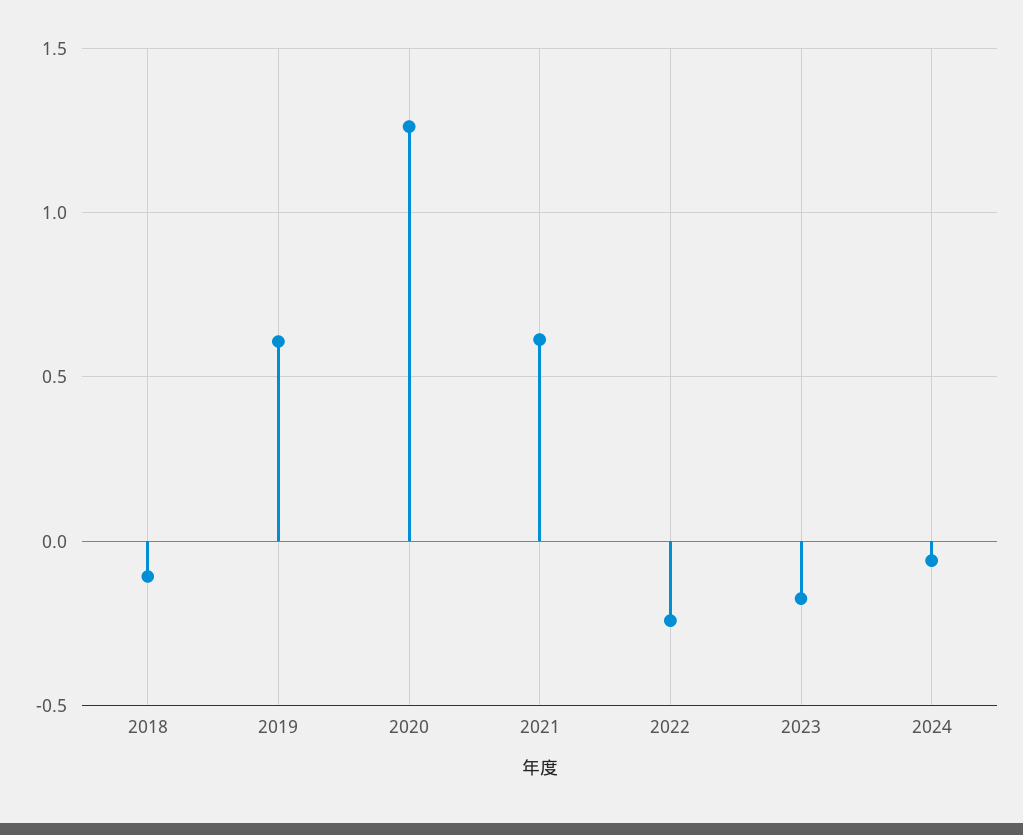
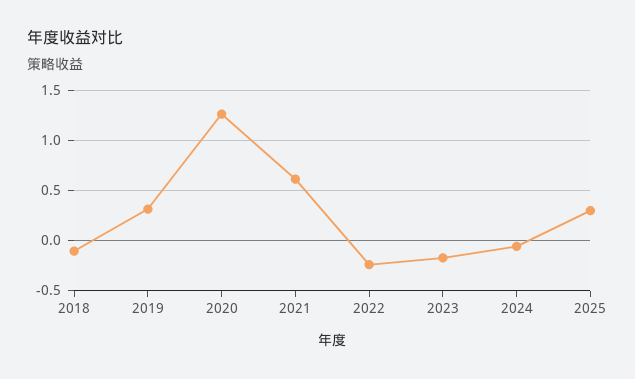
2019: 0.6 -> 0.3
2025: none -> 0.3

